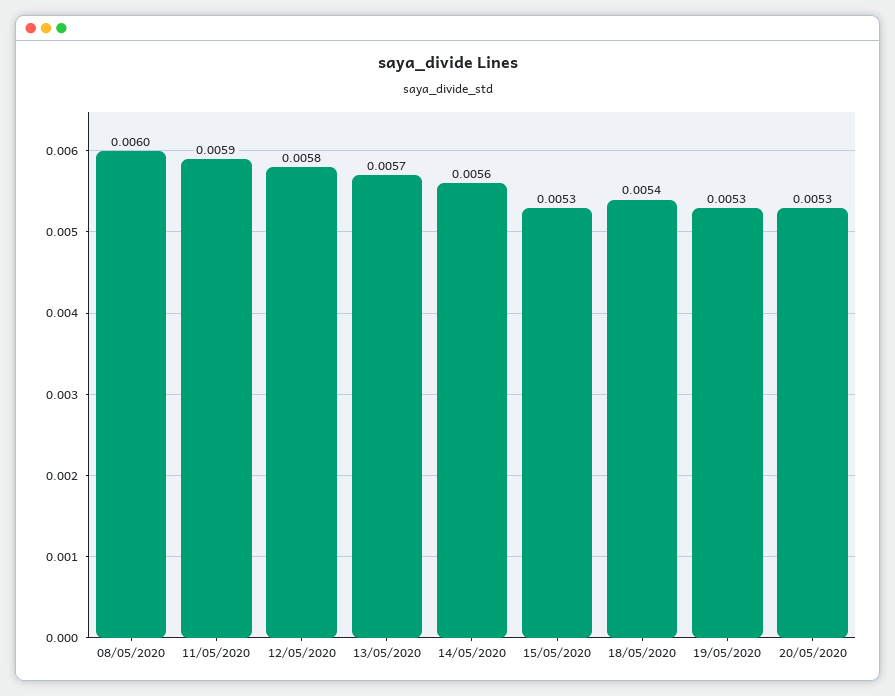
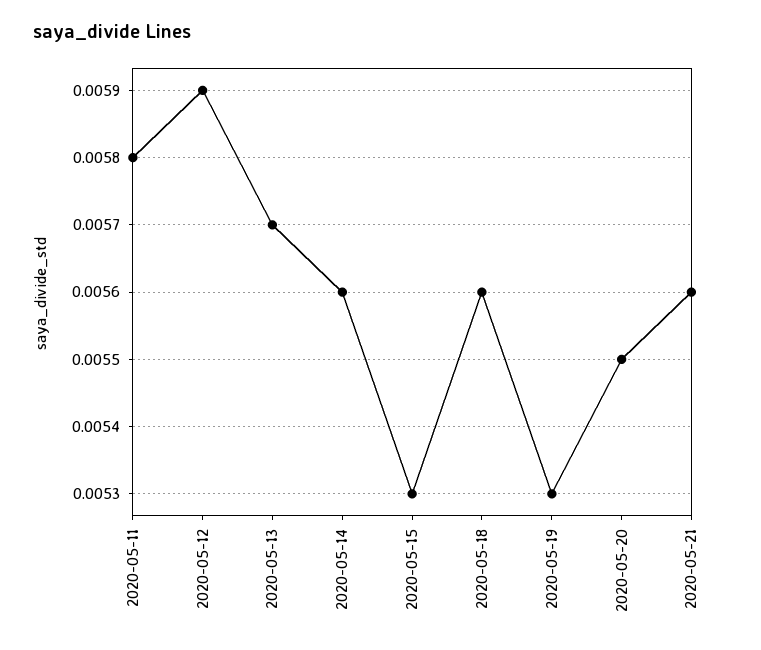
08/05/2020: 0.006 -> none
11/05/2020: 0.0059 -> 0.0058
12/05/2020: 0.0058 -> 0.0059
18/05/2020: 0.0054 -> 0.0056
20/05/2020: 0.0053 -> 0.0055
2020-05-21: none -> 0.0056

